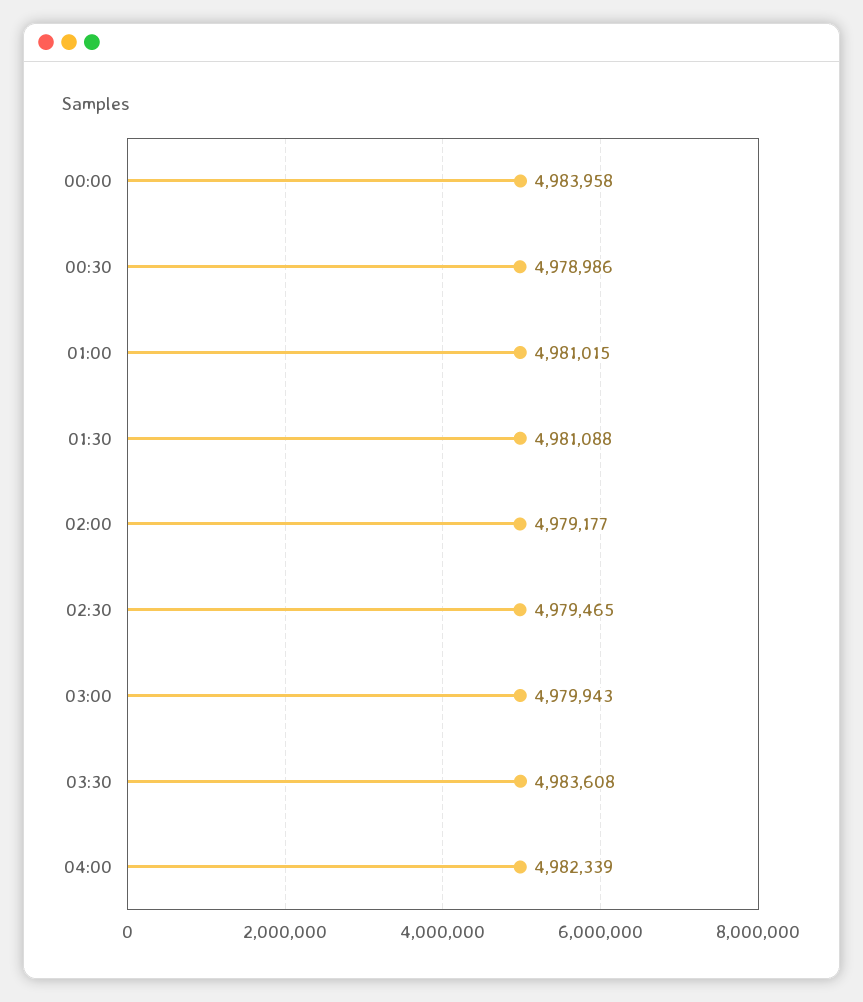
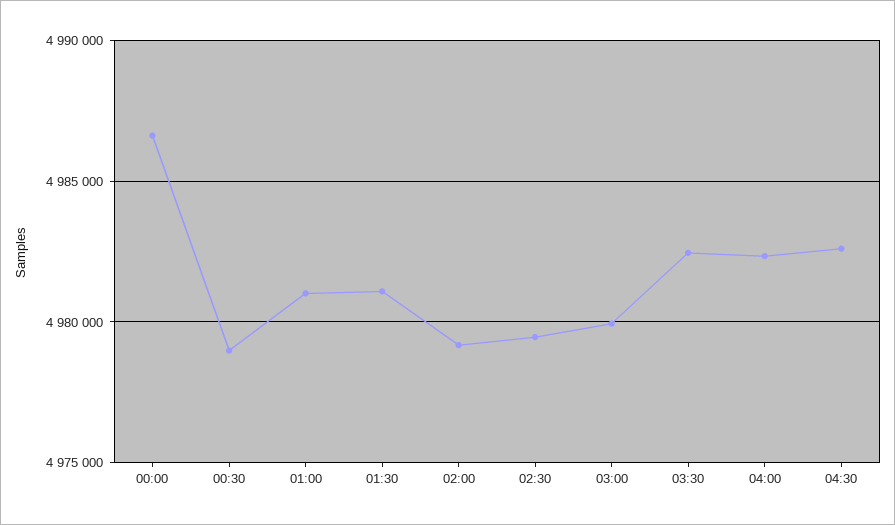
00:00: 4983958 -> 4986500
03:30: 4983608 -> 4982500
04:30: none -> 4982500

